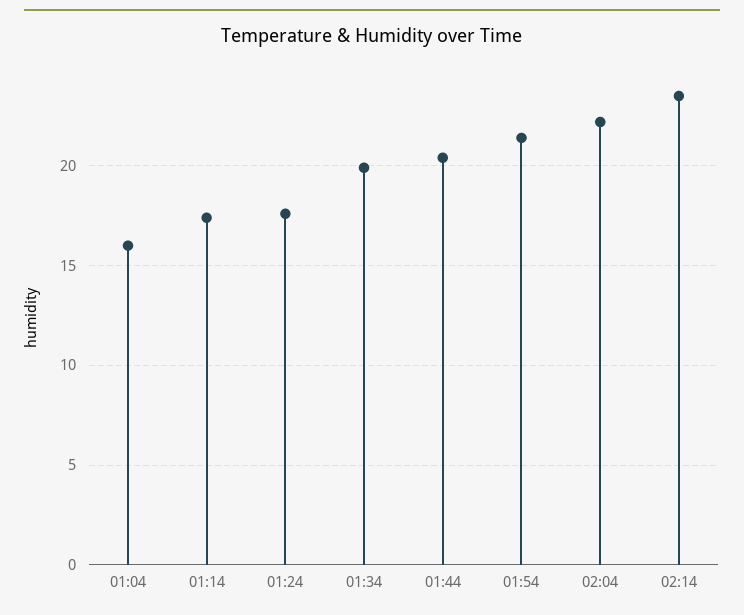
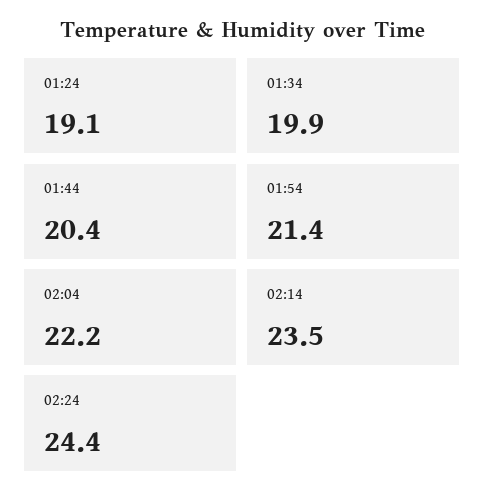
01:04: 16 -> none
01:14: 17.5 -> none
01:24: 17.5 -> 19.1
02:24: none -> 24.4

